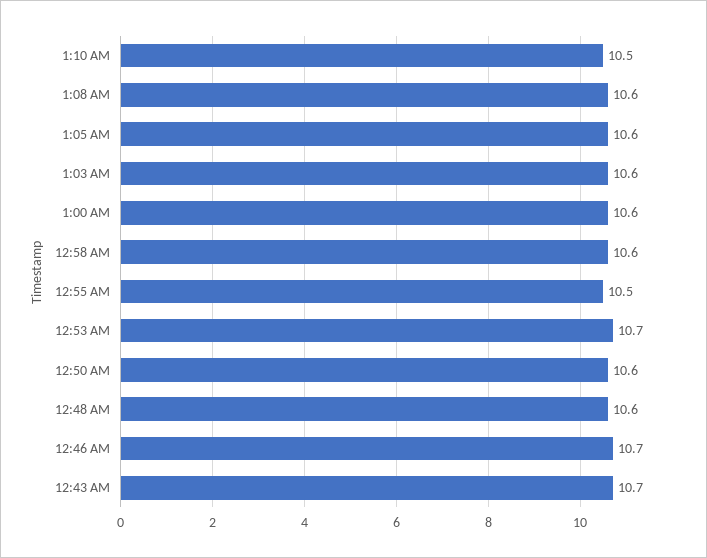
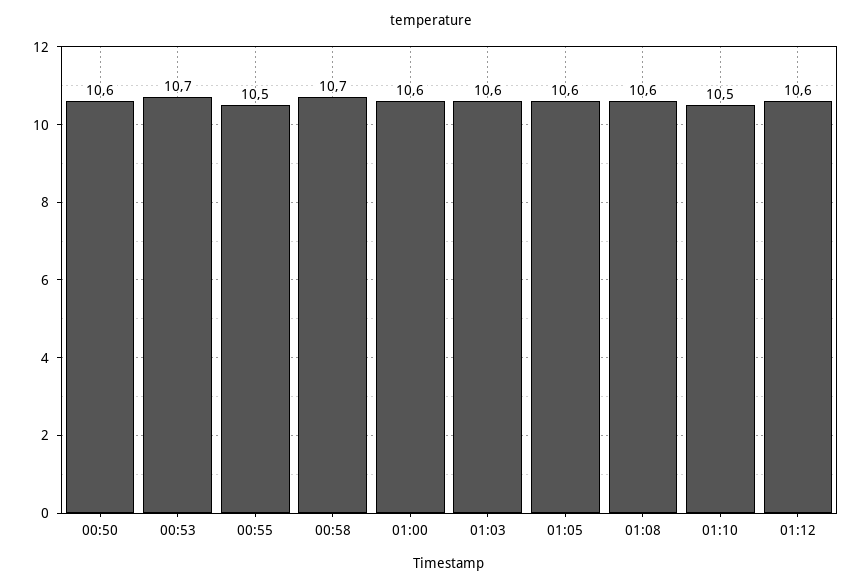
12:58 AM: 10.6 -> 10.7
12:48 AM: 10.6 -> none
12:46 AM: 10.7 -> none
12:43 AM: 10.7 -> none
01:12: none -> 10.6

